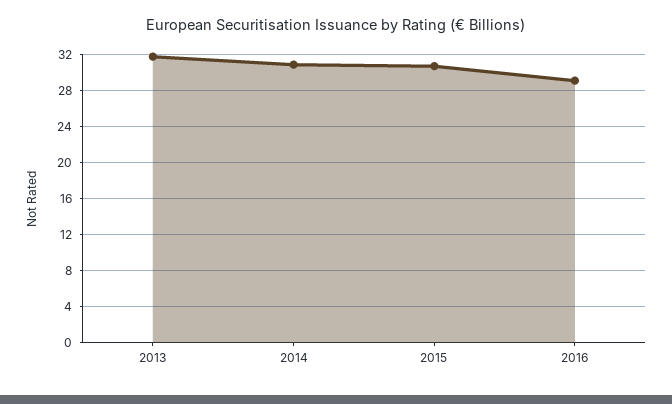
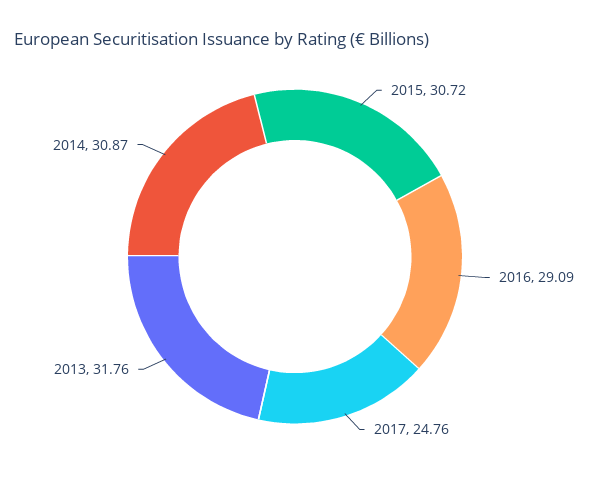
2017: none -> 24.76

